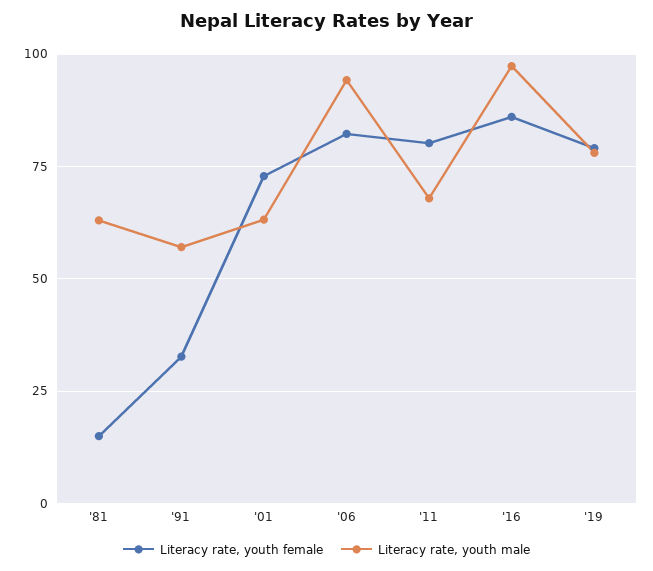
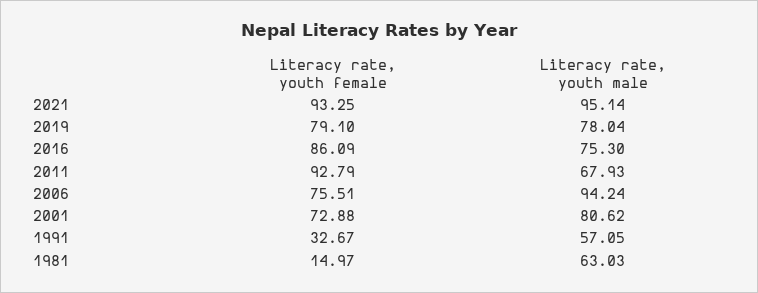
Literacy rate, youth male, '01: 62.5 -> 80.62
Literacy rate, youth female, '06: 82.5 -> 75.51
Literacy rate, youth female, '11: 80 -> 92.79
Literacy rate, youth male, '16: 97.5 -> 75.3
Literacy rate, youth female, 2021: none -> 93.25
Literacy rate, youth male, 2021: none -> 95.14

